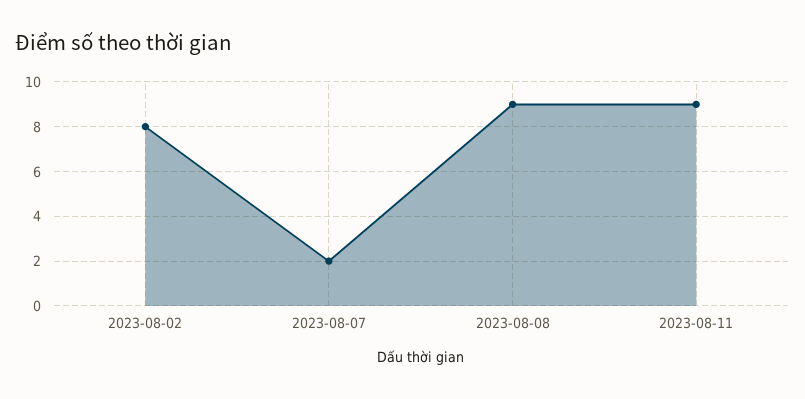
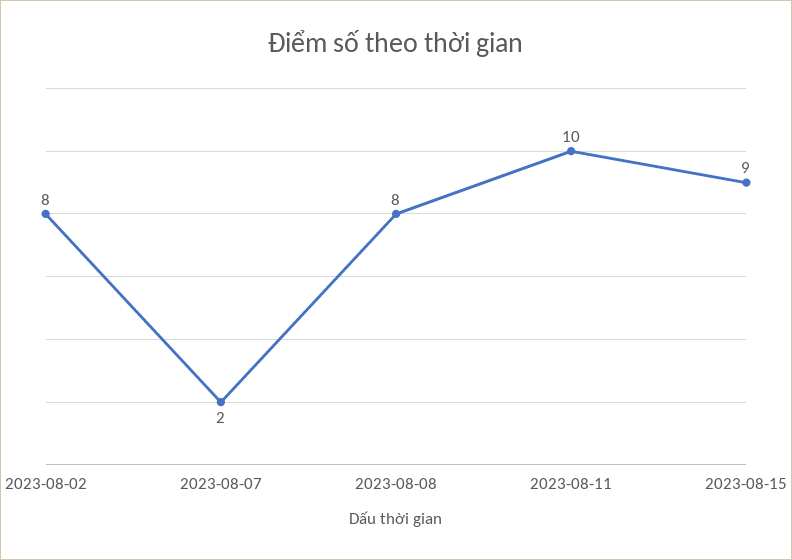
2023-08-08: 9 -> 8
2023-08-11: 9 -> 10
2023-08-15: none -> 9

